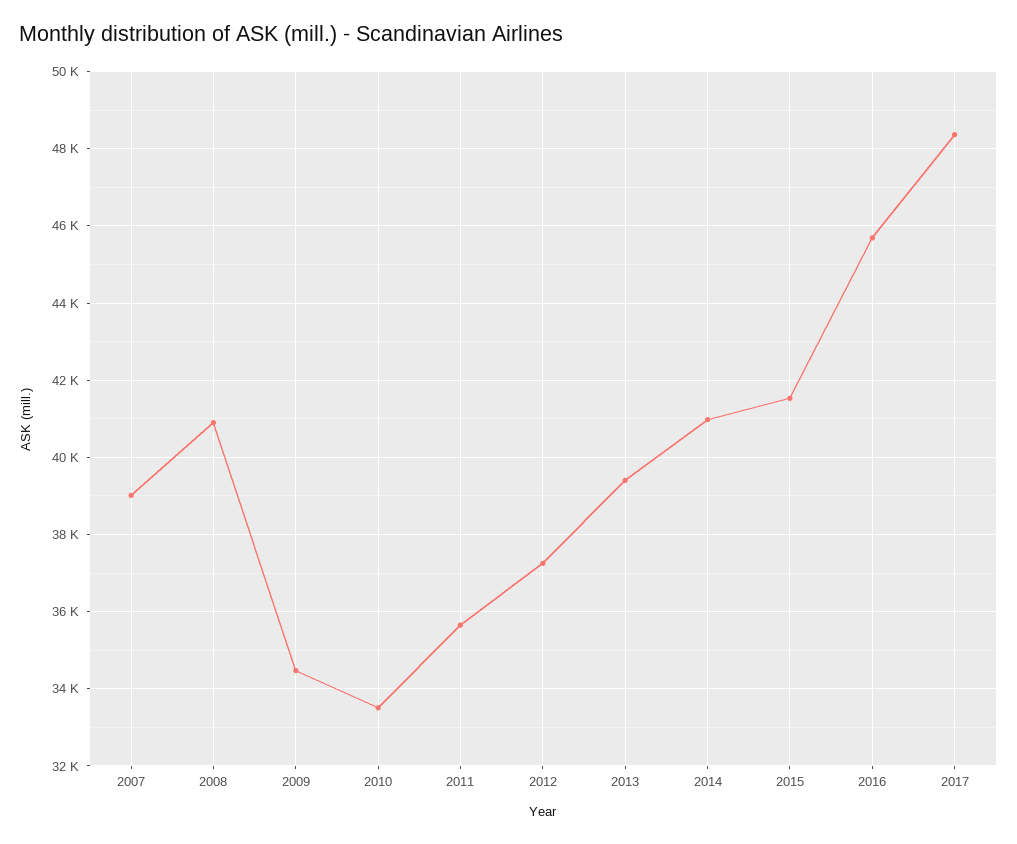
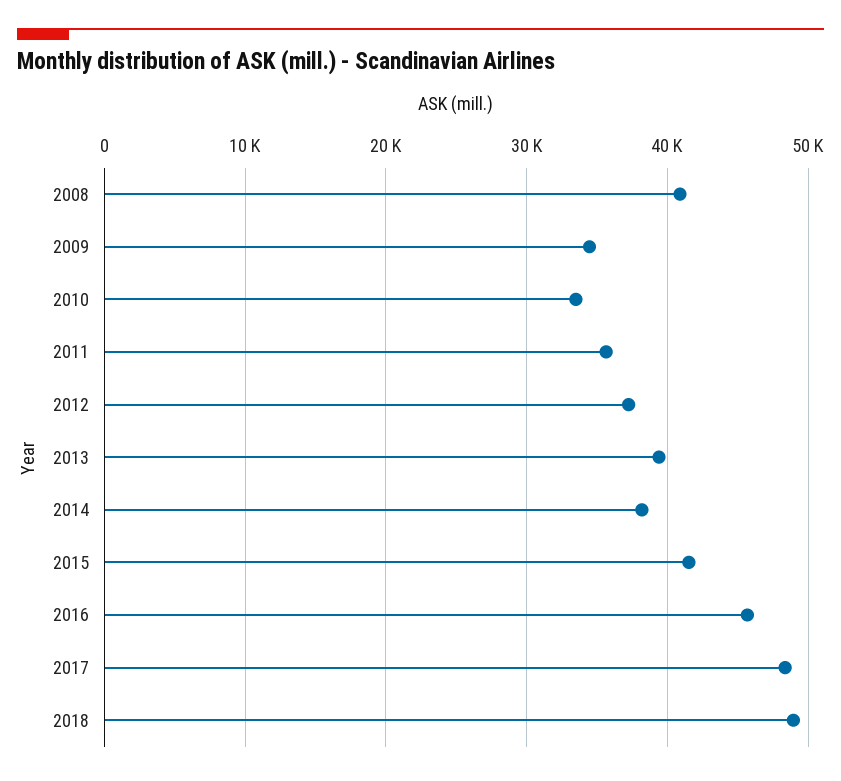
2007: 39000 -> none
2014: 41000 -> 38000
2018: none -> 49000

